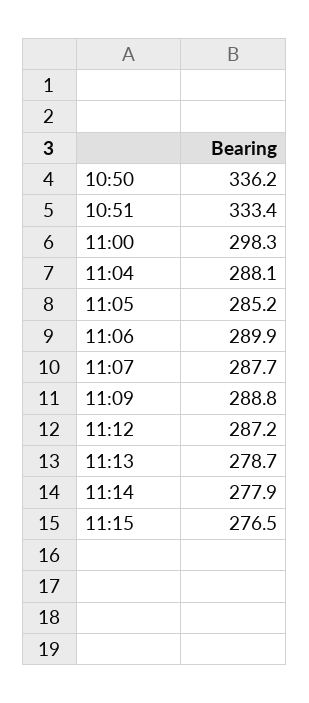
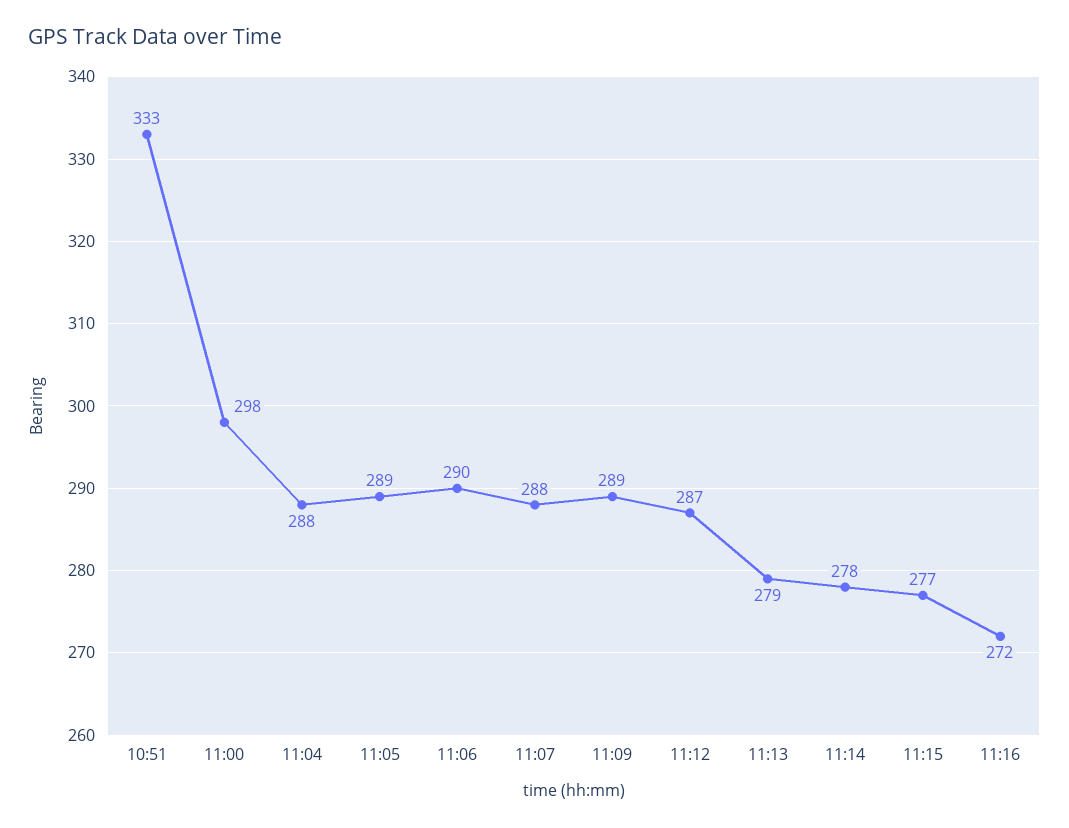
10:50: 336.2 -> none
11:05: 285.2 -> 289
11:16: none -> 272

